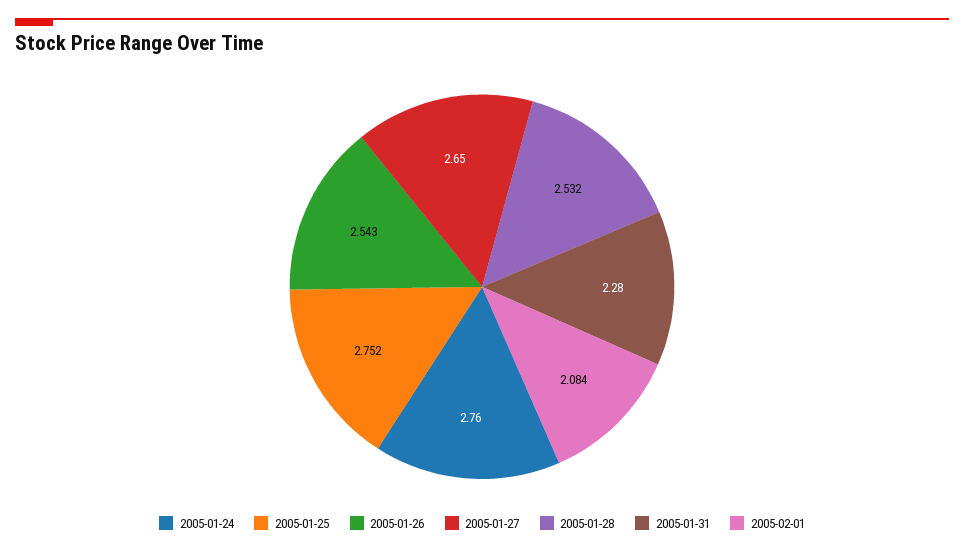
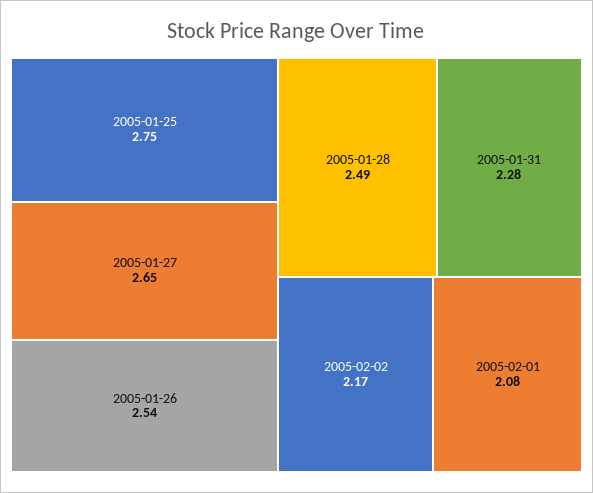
2005-01-24: 2.76 -> none
2005-01-28: 2.532 -> 2.49
2005-02-02: none -> 2.17

